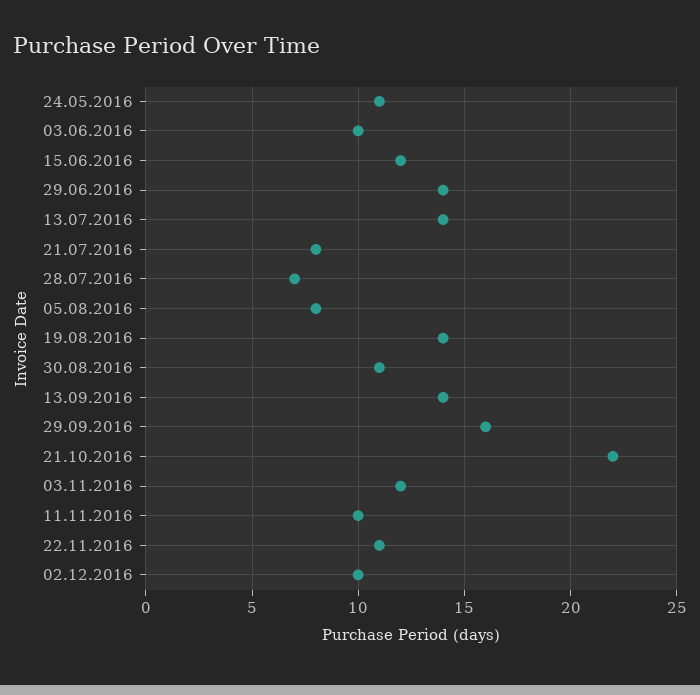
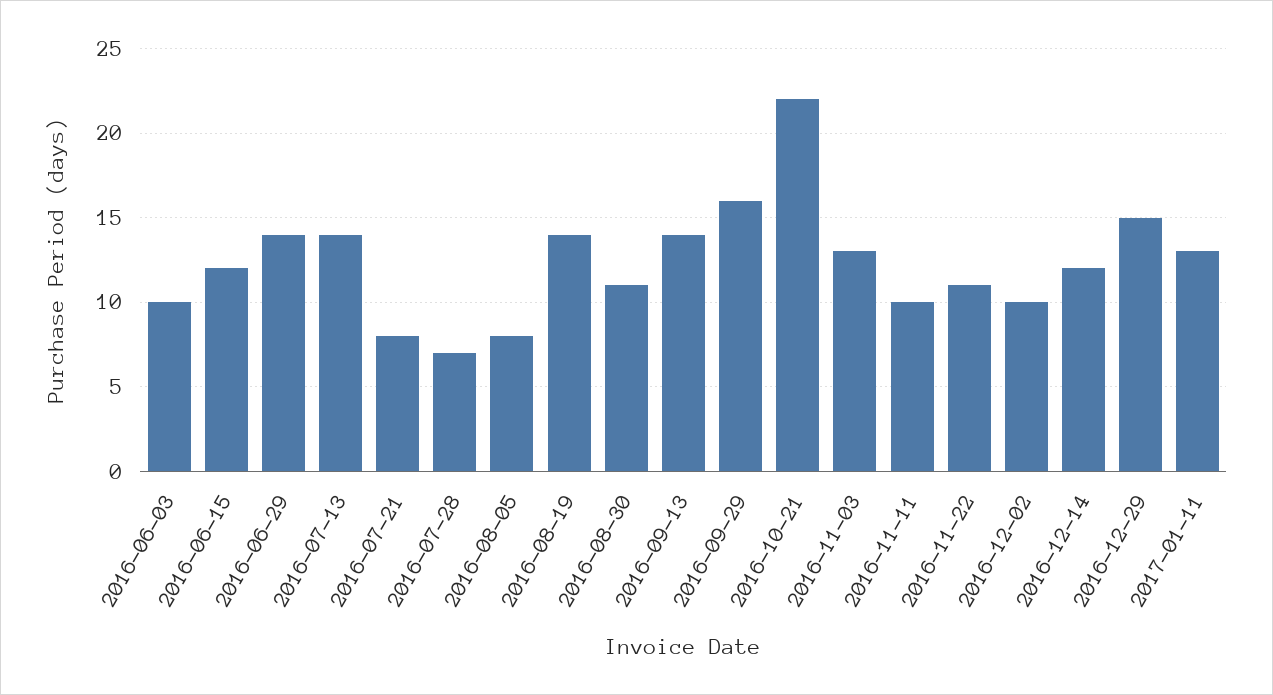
24.05.2016: 11 -> none
03.11.2016: 12 -> 13
2016-12-14: none -> 12
2016-12-29: none -> 15
2017-01-11: none -> 13

